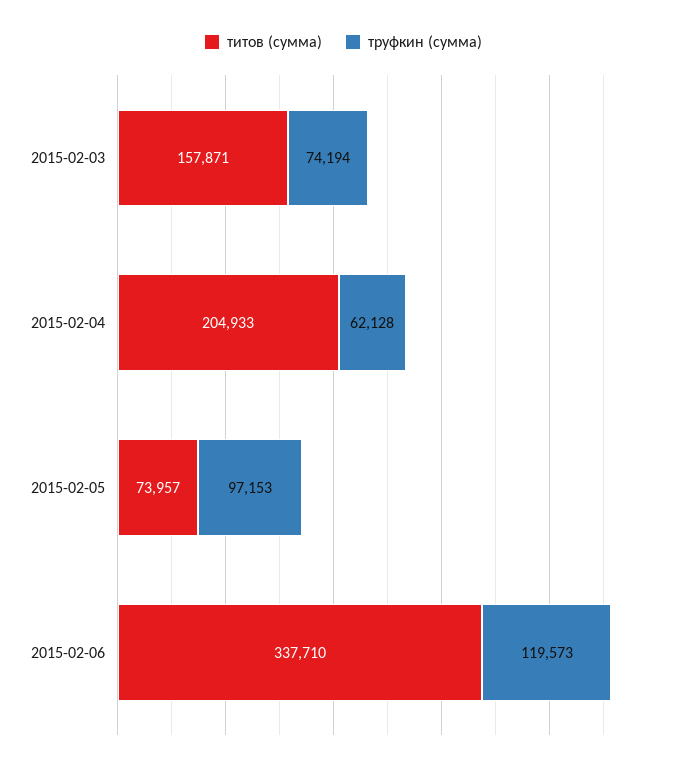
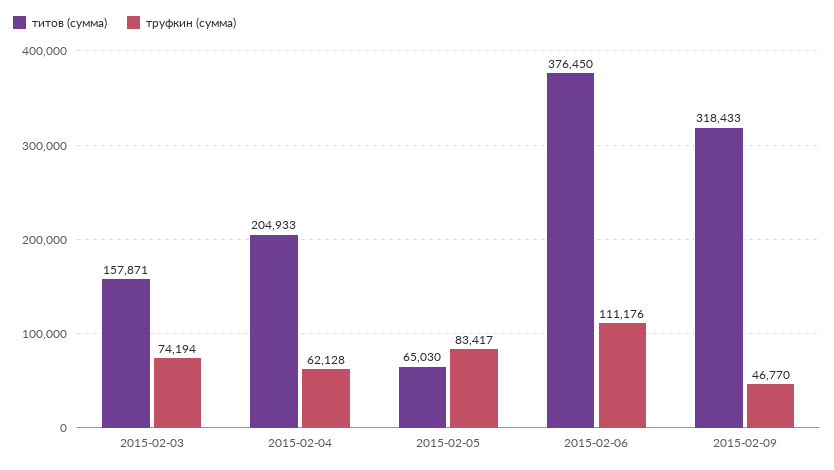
титов (сумма), 2015-02-05: 73957 -> 65030
труфкин (сумма), 2015-02-05: 97153 -> 83417
титов (сумма), 2015-02-06: 337710 -> 376450
труфкин (сумма), 2015-02-06: 119573 -> 111176
титов (сумма), 2015-02-09: none -> 318433
труфкин (сумма), 2015-02-09: none -> 46770

